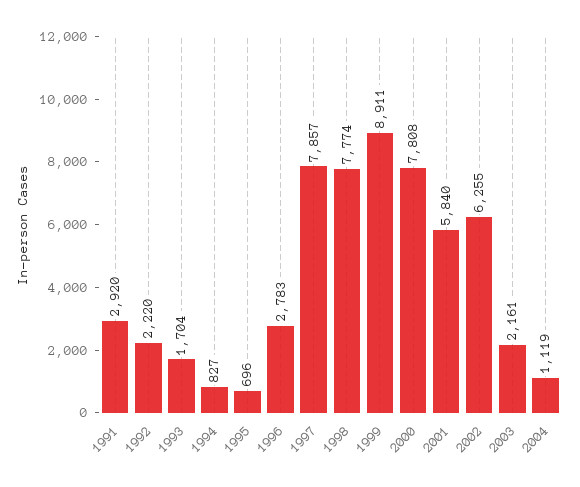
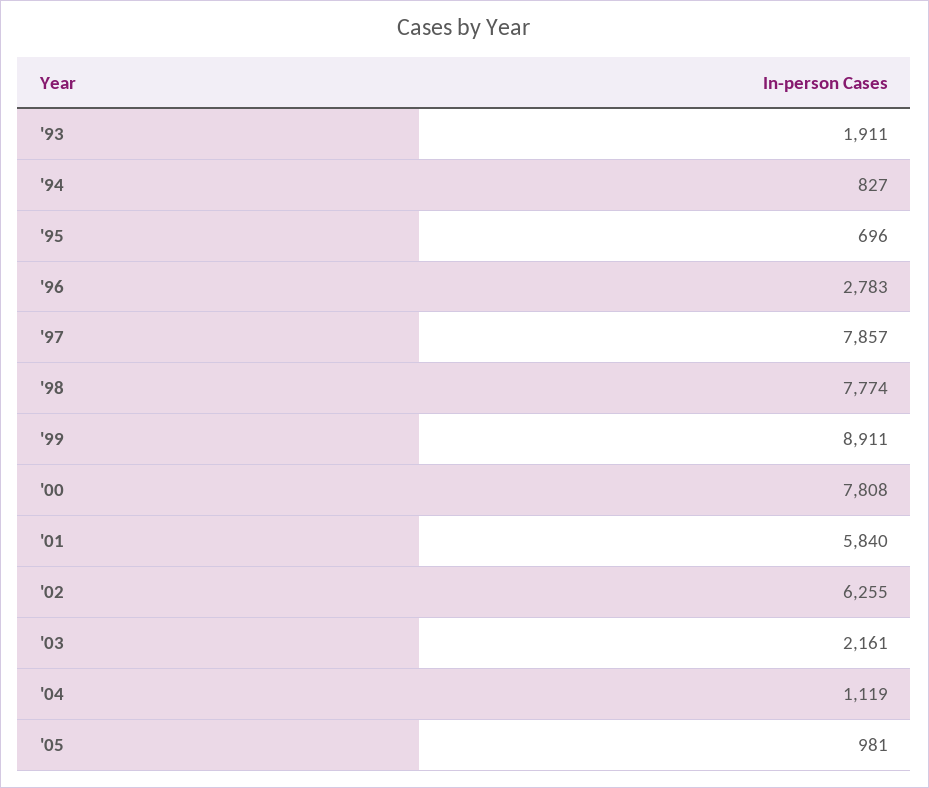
1991: 2920 -> none
1992: 2220 -> none
1993: 1704 -> 1911
'05: none -> 981

